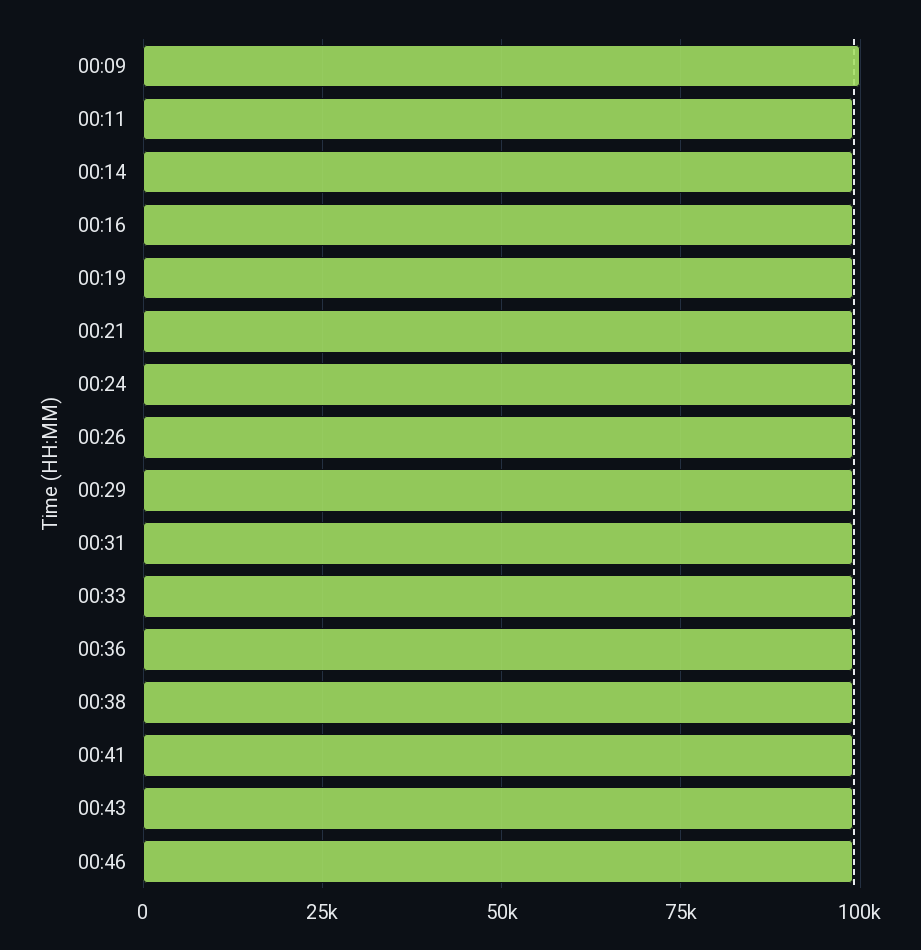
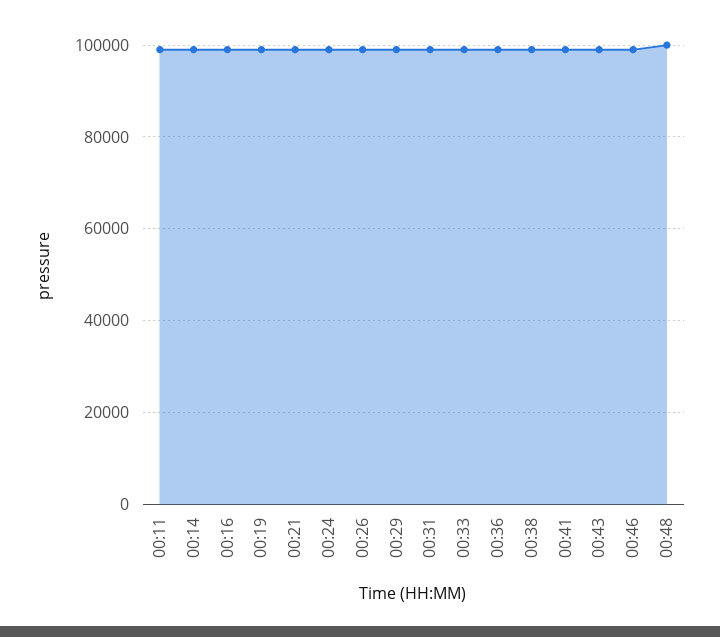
00:09: 100000 -> none
00:48: none -> 100000

